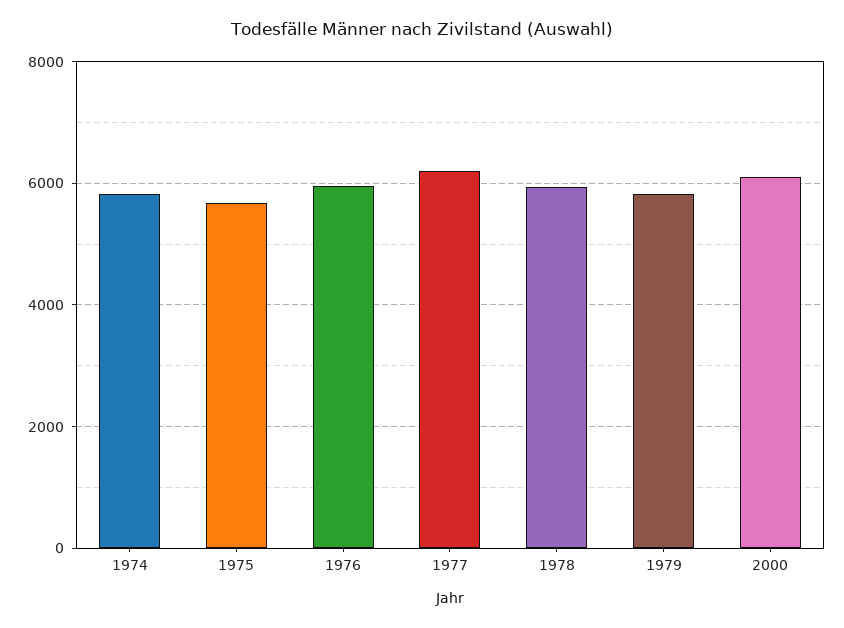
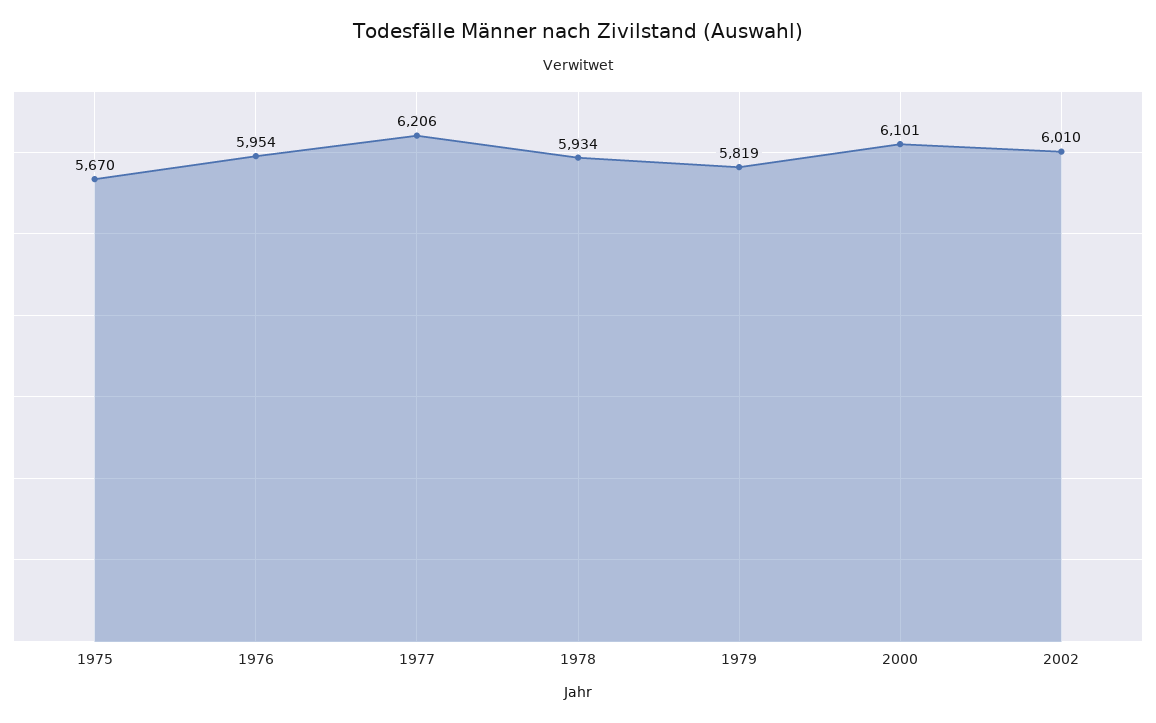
1974: 5800 -> none
2002: none -> 6010

